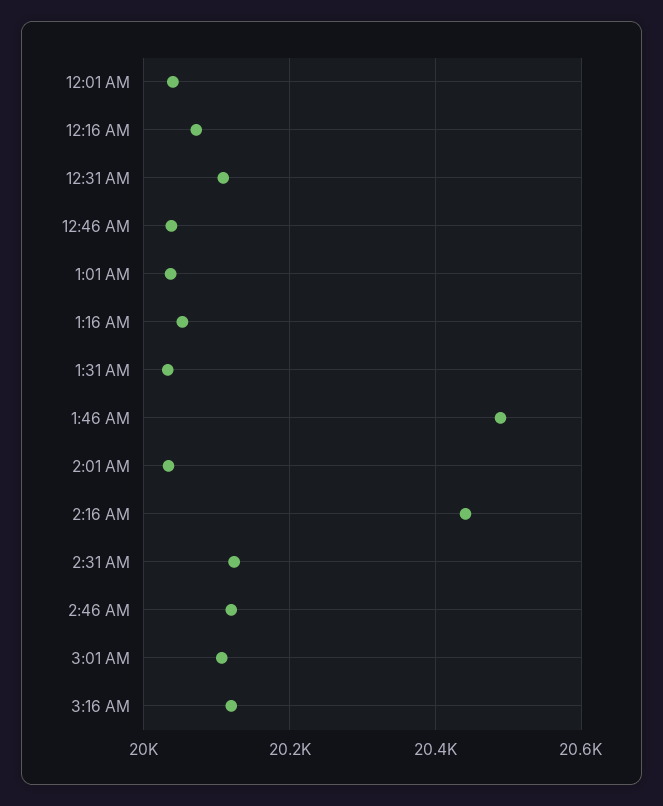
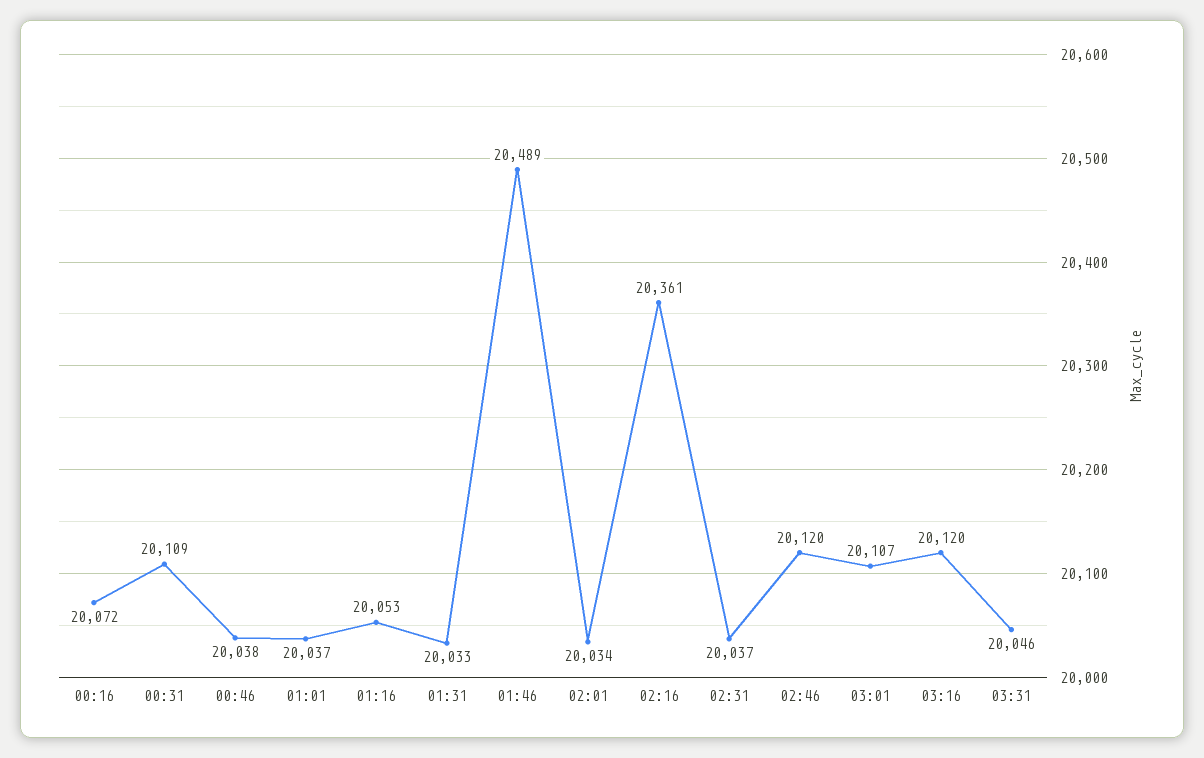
12:01 AM: 20040 -> none
2:16 AM: 20440 -> 20361
2:31 AM: 20120 -> 20037
03:31: none -> 20046

